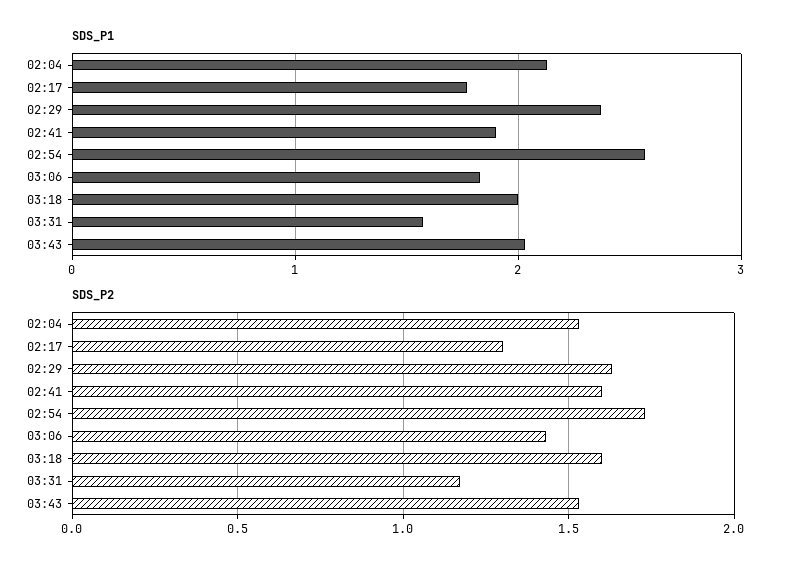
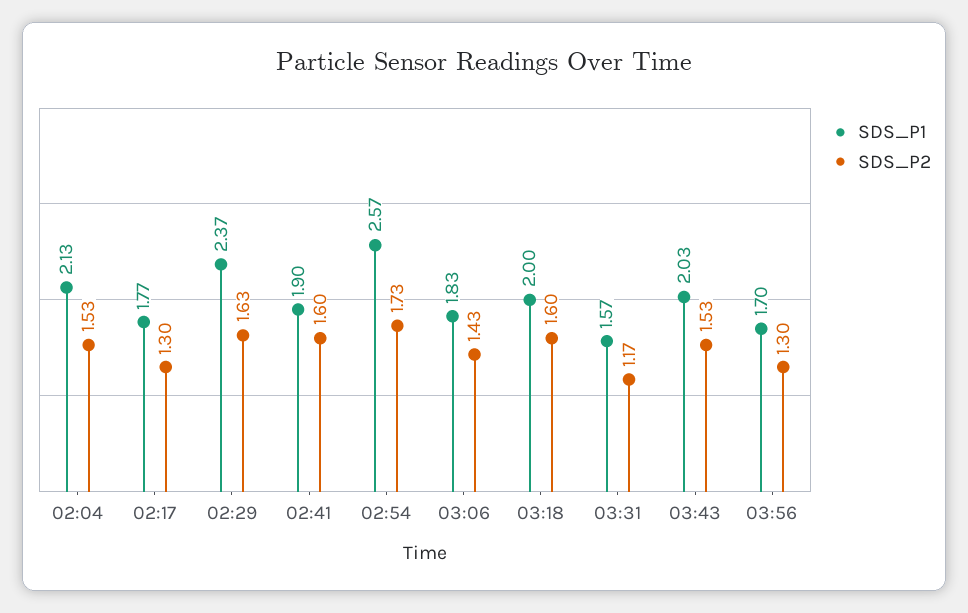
SDS_P1, 03:56: none -> 1.7
SDS_P2, 03:56: none -> 1.3

